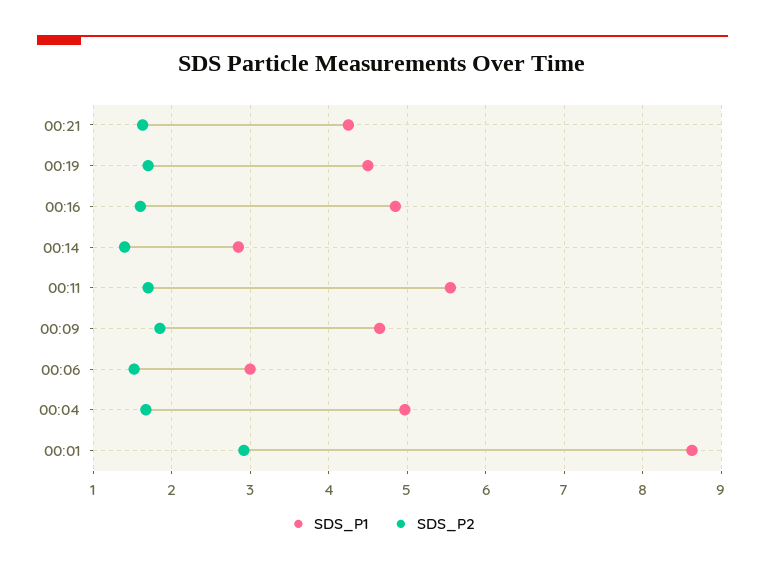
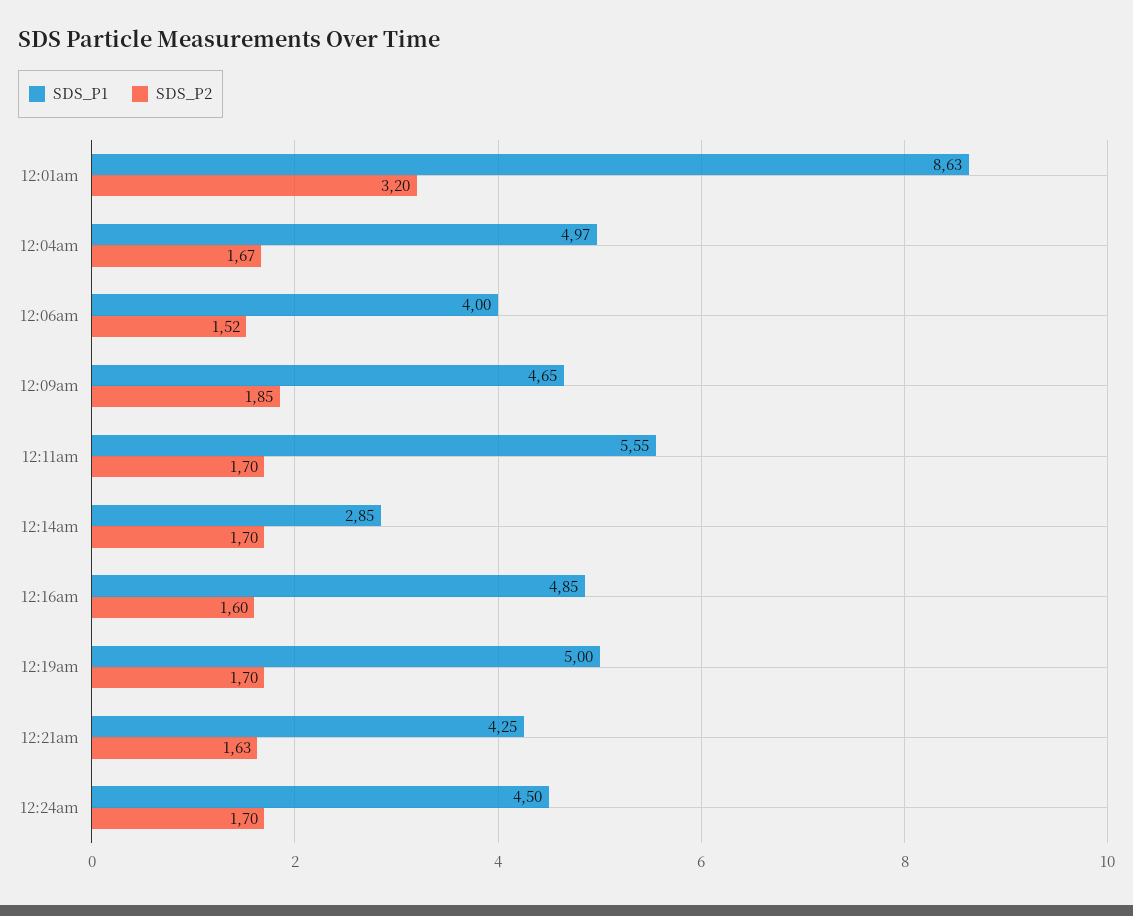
SDS_P1, 00:19: 4.5 -> 5
SDS_P2, 00:14: 1.4 -> 1.7
SDS_P1, 00:06: 3 -> 4
SDS_P2, 00:01: 2.9 -> 3.2
SDS_P1, 12:24am: none -> 4.5
SDS_P2, 12:24am: none -> 1.7

